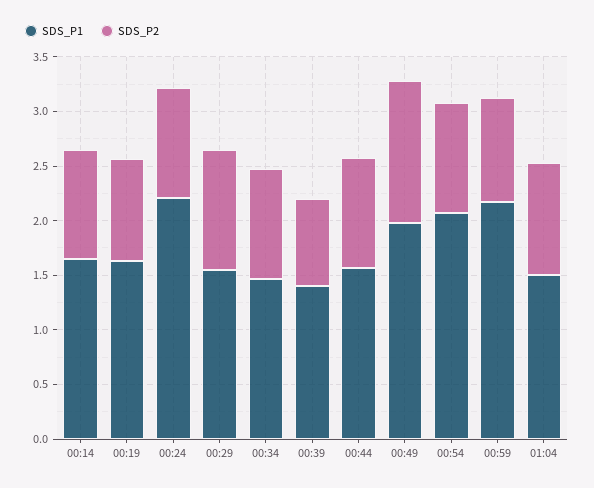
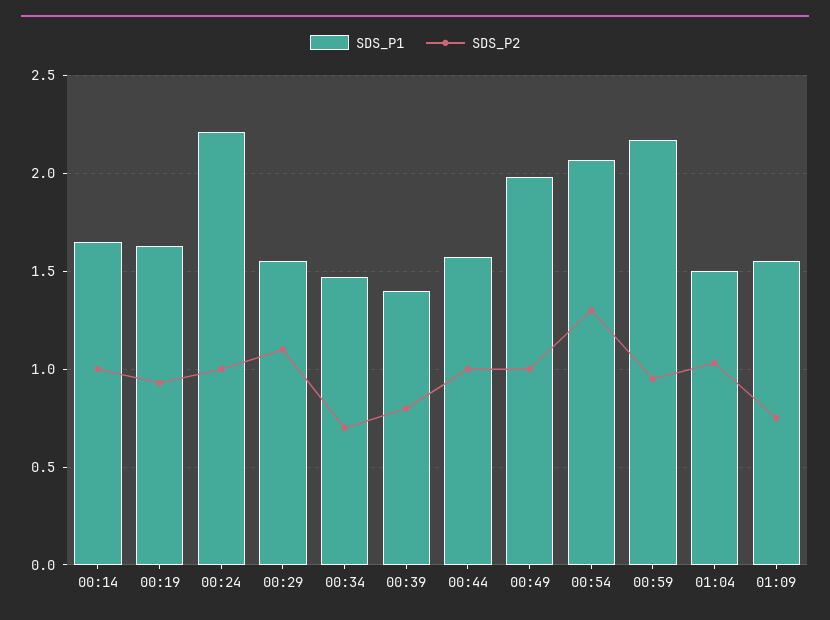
SDS_P2, 00:34: 1 -> 0.7
SDS_P2, 00:49: 1.3 -> 1
SDS_P2, 00:54: 1 -> 1.3
SDS_P1, 01:09: none -> 1.55
SDS_P2, 01:09: none -> 0.75

